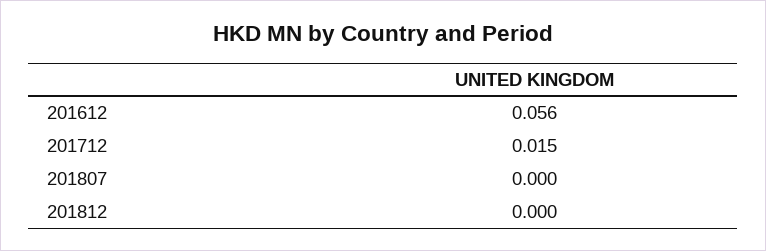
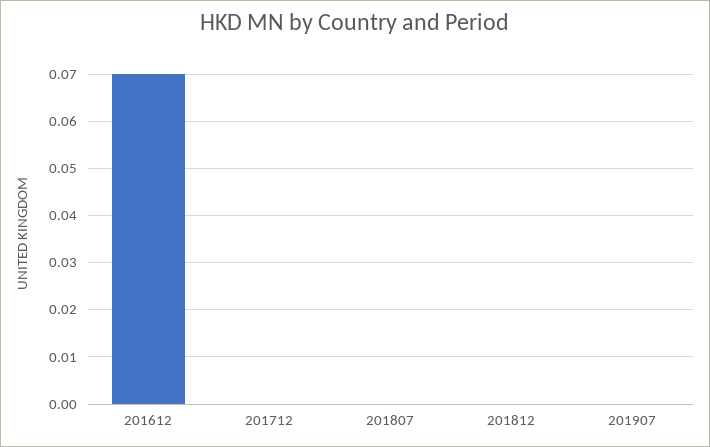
201612: 0.056 -> 0.07
201712: 0.015 -> 0
201907: none -> 0

